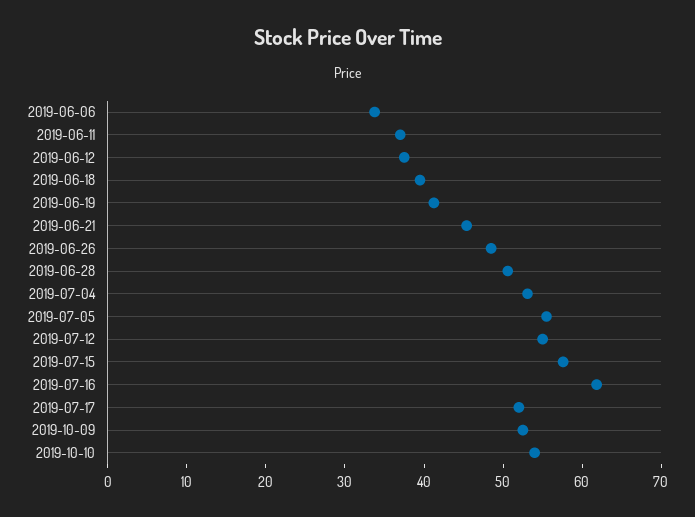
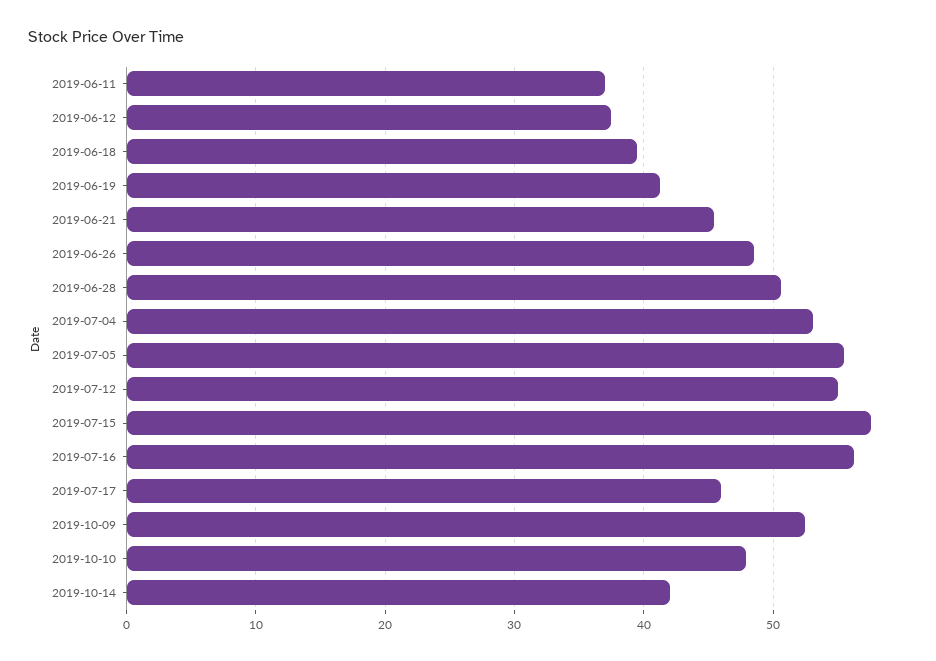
2019-06-06: 34 -> none
2019-07-16: 62 -> 56
2019-07-17: 52 -> 46
2019-10-10: 54 -> 48
2019-10-14: none -> 42

